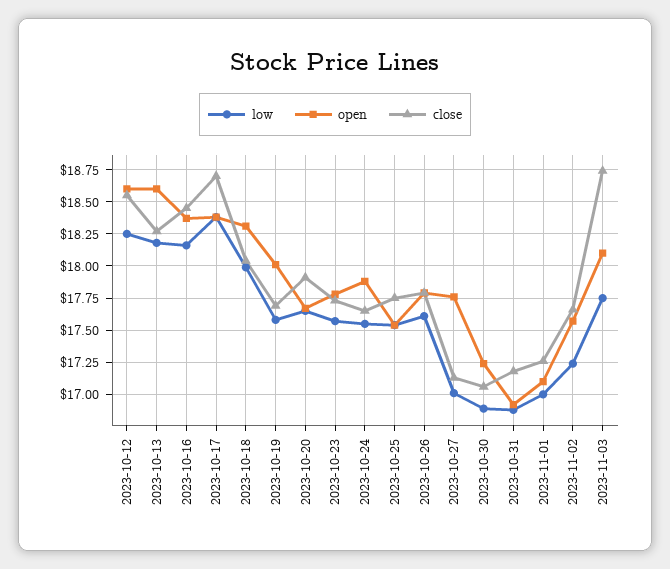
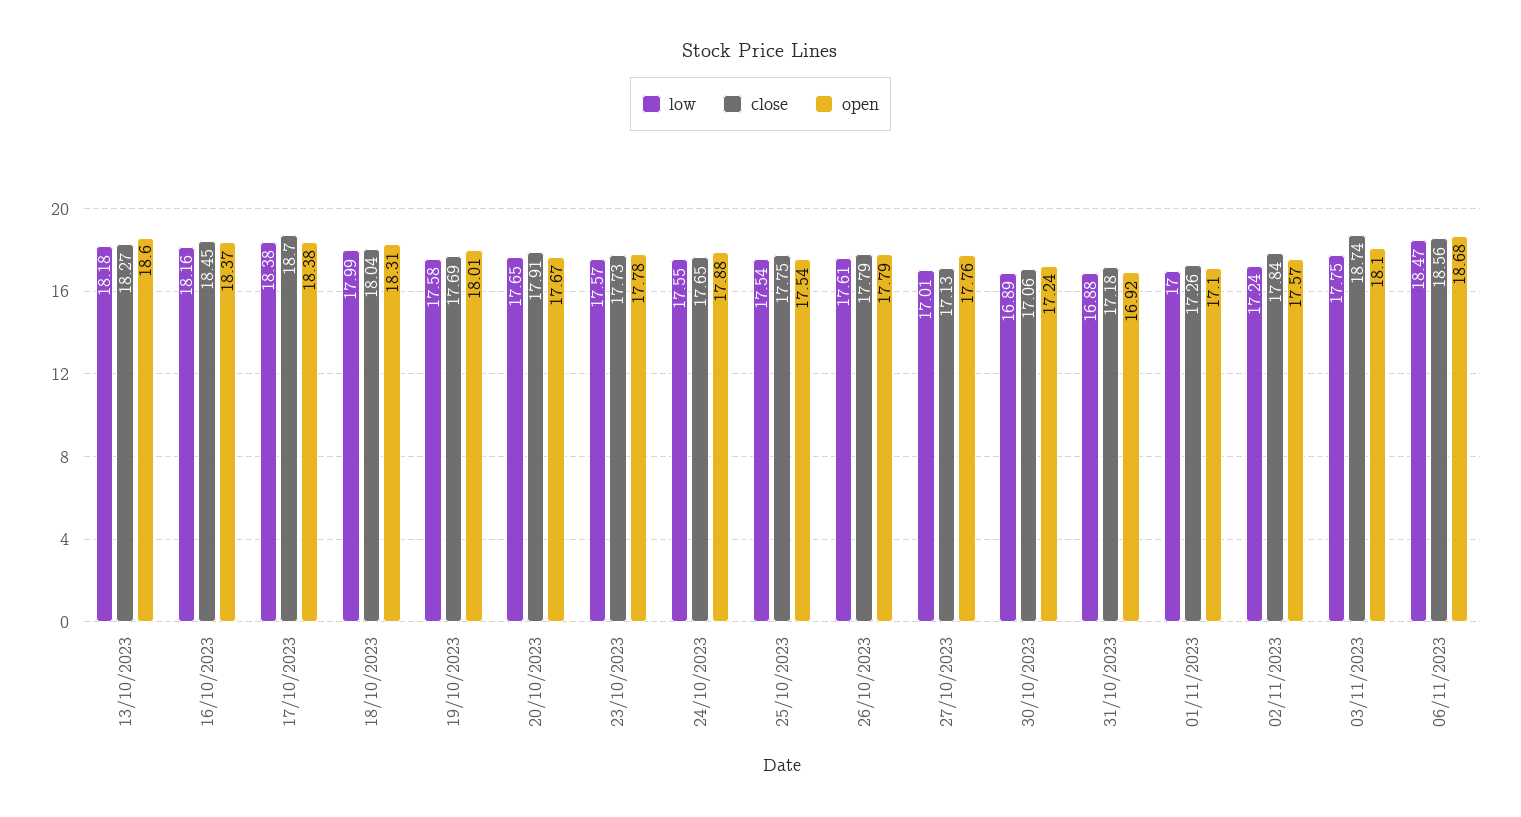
low, 2023-10-12: 18.25 -> none
open, 2023-10-12: 18.6 -> none
close, 2023-10-12: 18.55 -> none
close, 2023-11-02: 17.65 -> 17.84
low, 06/11/2023: none -> 18.47
close, 06/11/2023: none -> 18.56
open, 06/11/2023: none -> 18.68

